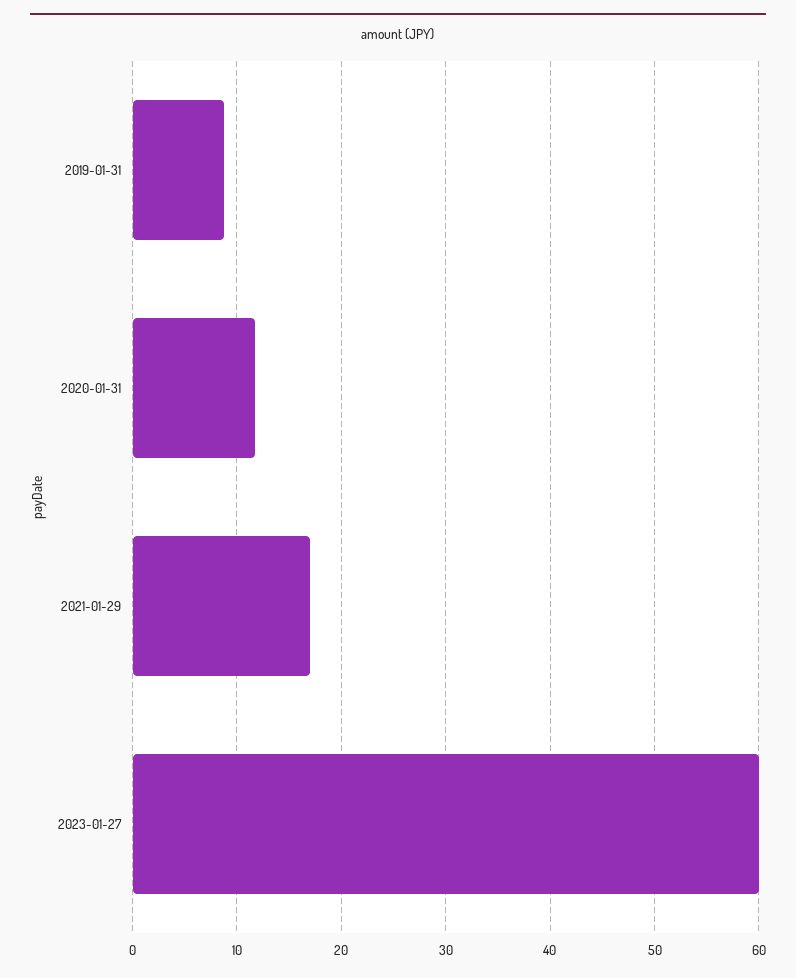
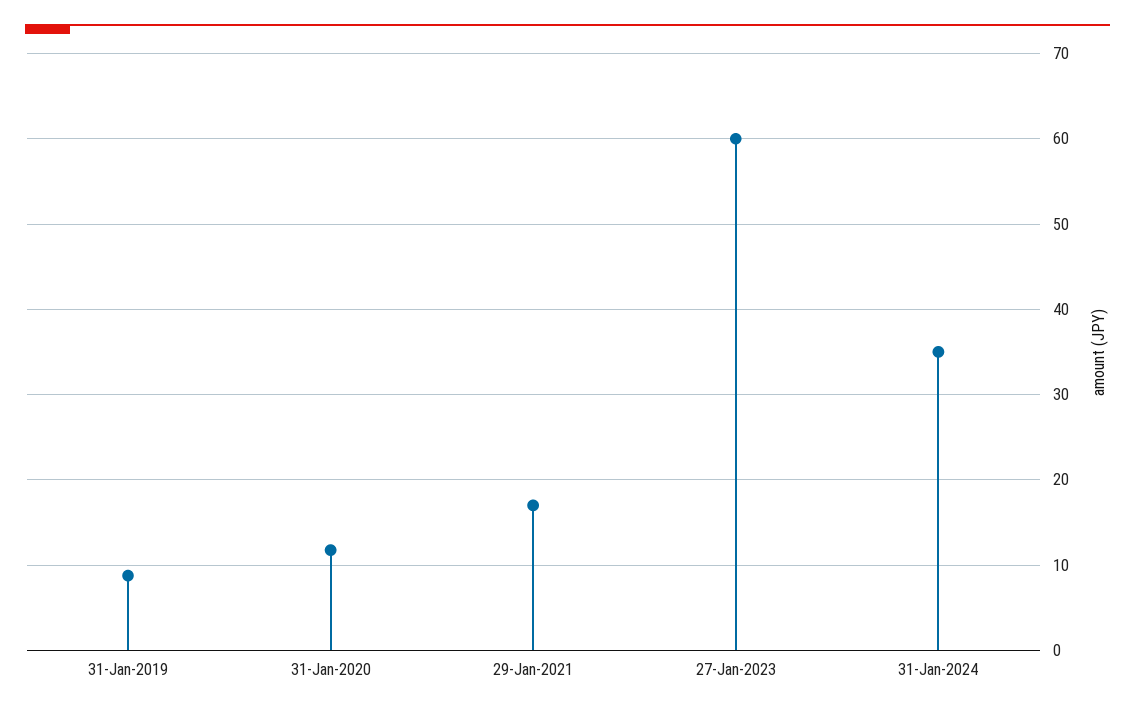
31-Jan-2024: none -> 35

